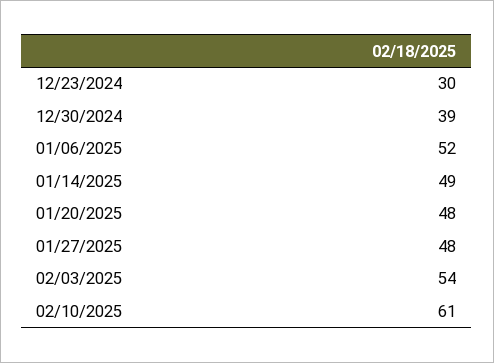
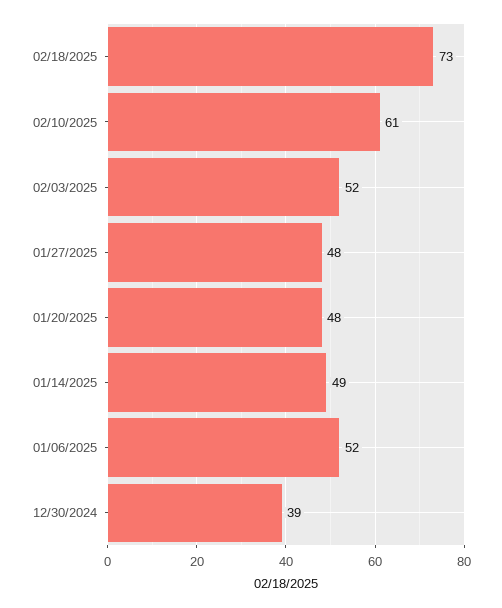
12/23/2024: 30 -> none
02/03/2025: 54 -> 52
02/18/2025: none -> 73

